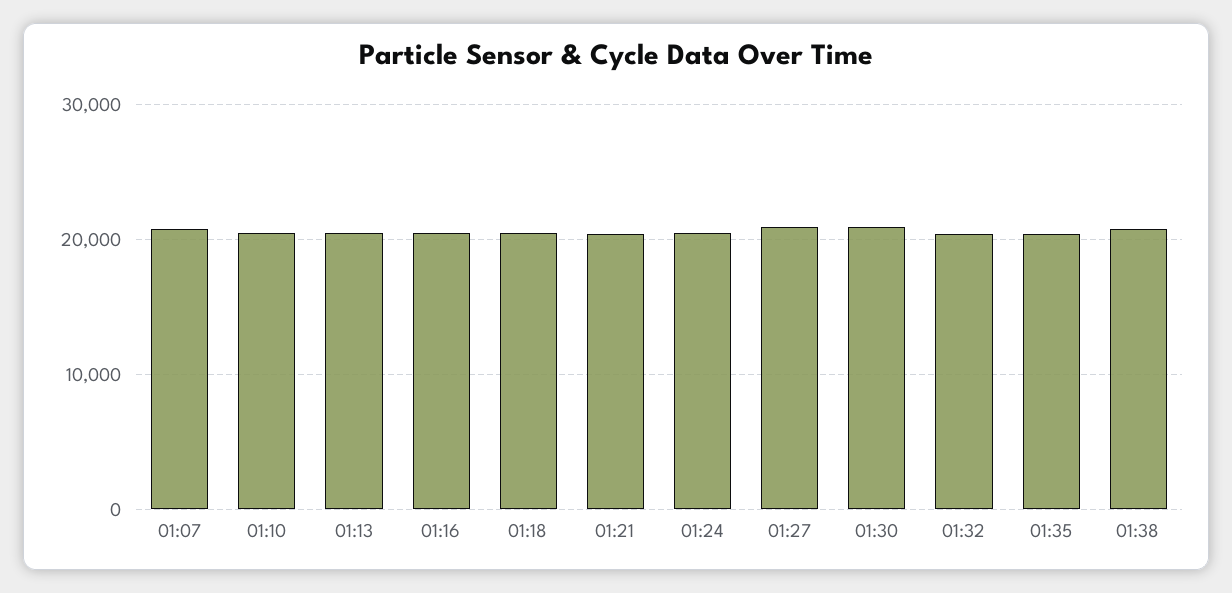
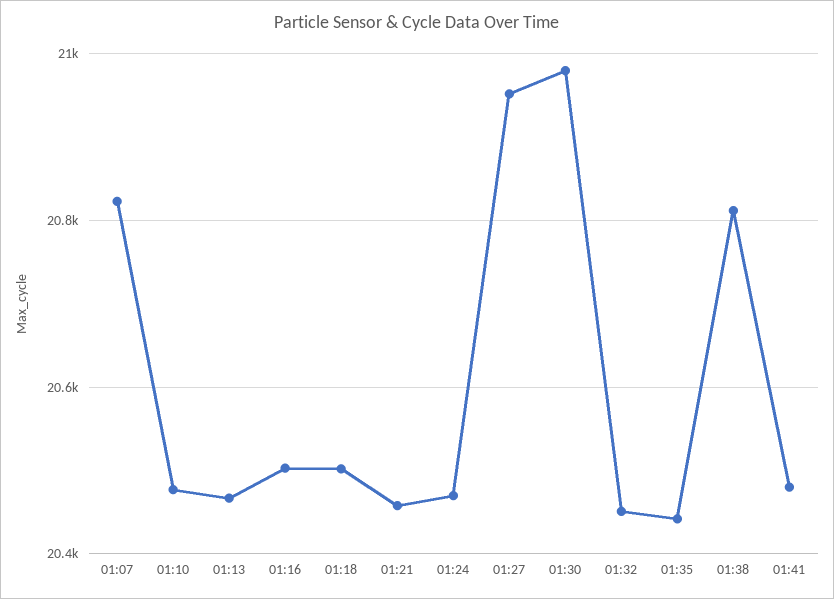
01:41: none -> 20480

